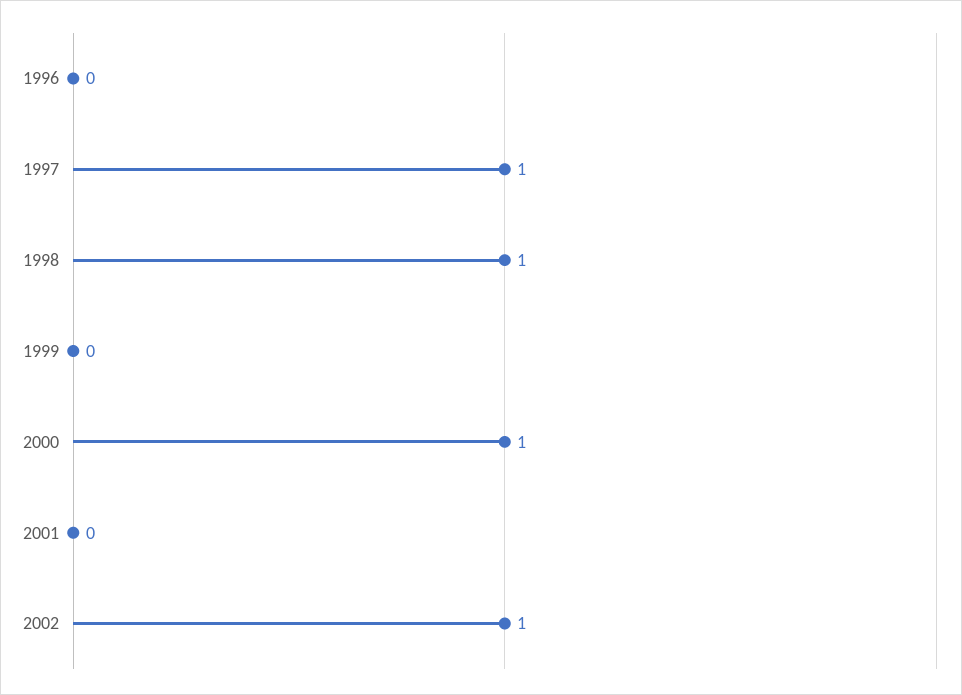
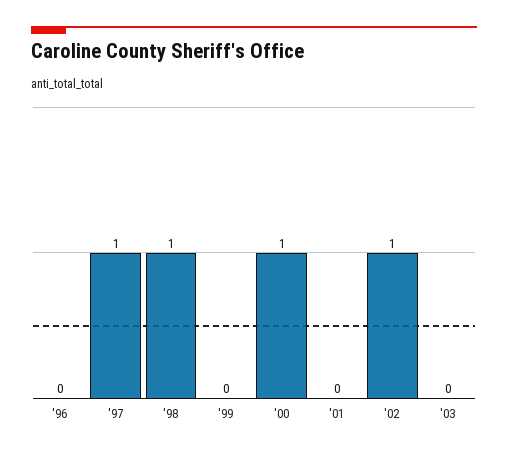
'03: none -> 0

